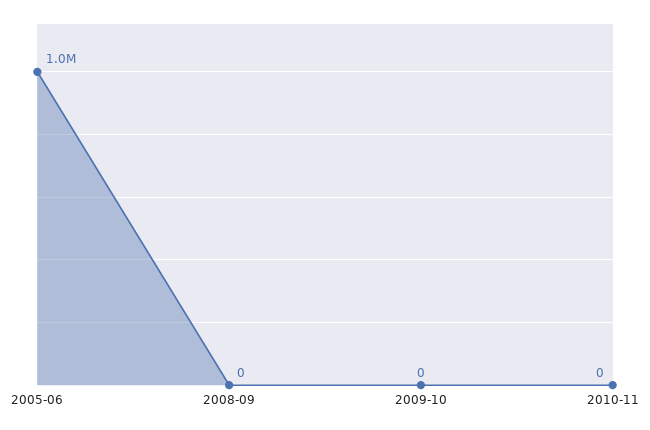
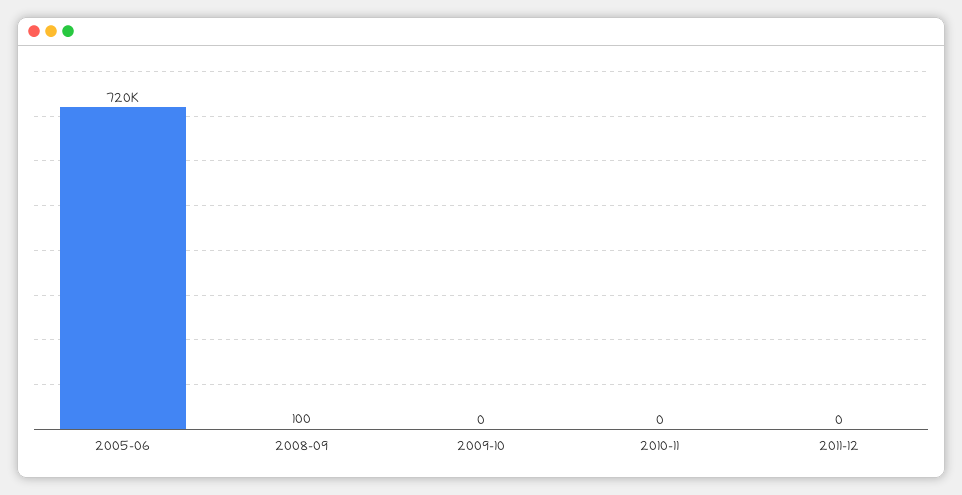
2005-06: 1000000 -> 720000
2008-09: 0 -> 100
2011-12: none -> 0

